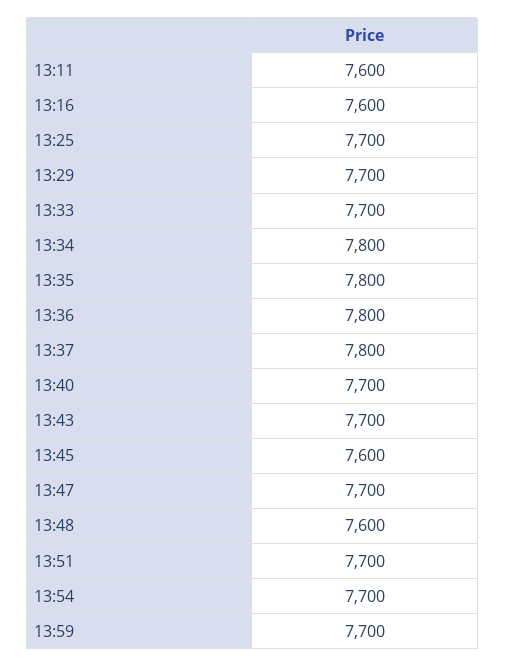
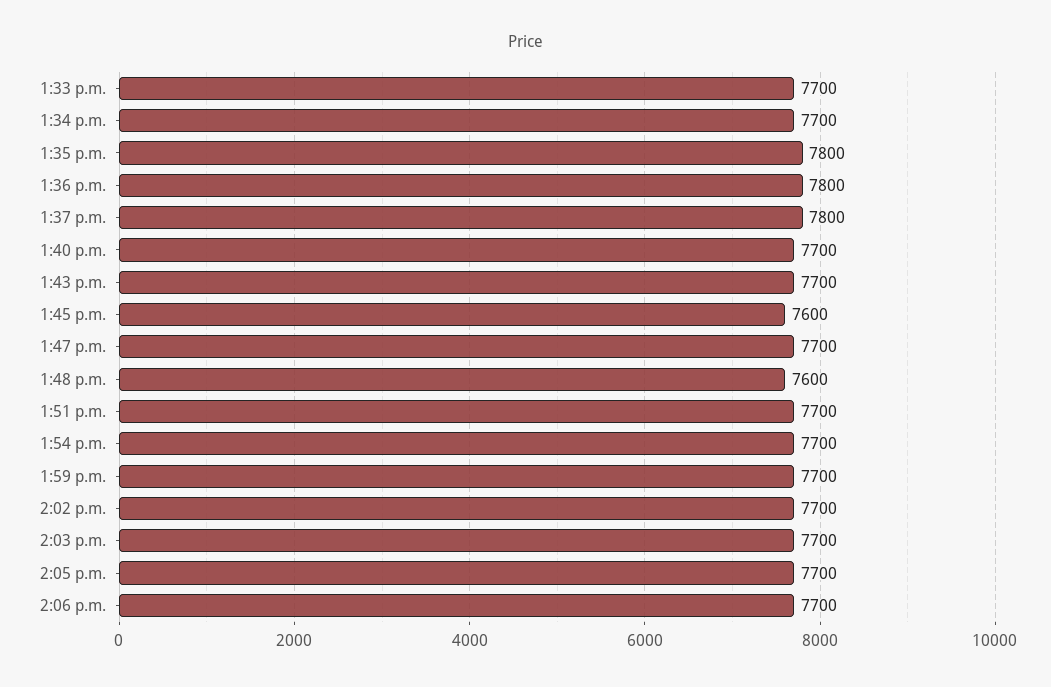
13:11: 7600 -> none
13:16: 7600 -> none
13:25: 7700 -> none
13:29: 7700 -> none
13:34: 7800 -> 7700
2:02 p.m.: none -> 7700
2:03 p.m.: none -> 7700
2:05 p.m.: none -> 7700
2:06 p.m.: none -> 7700

